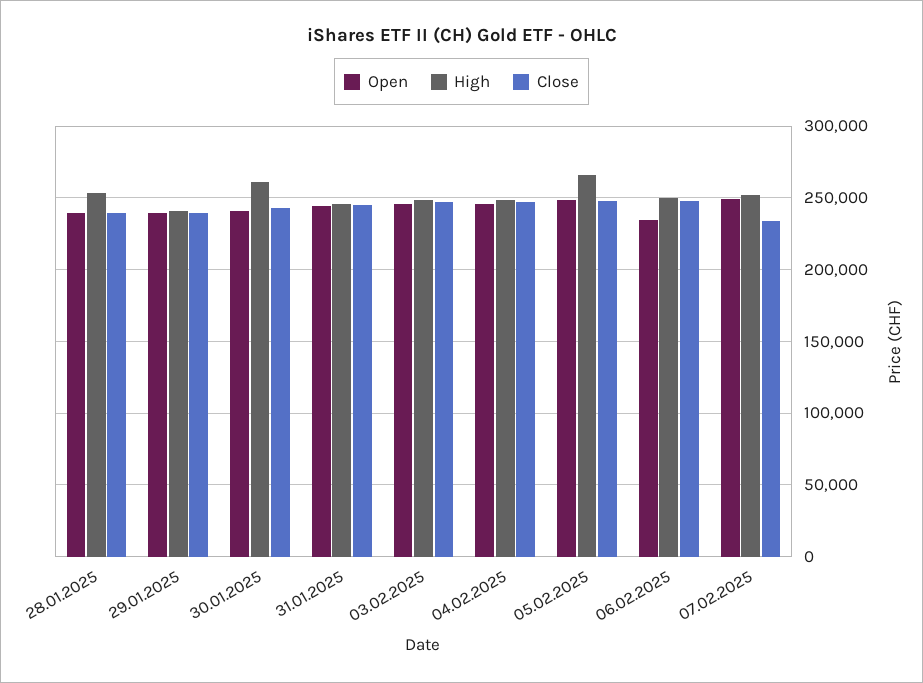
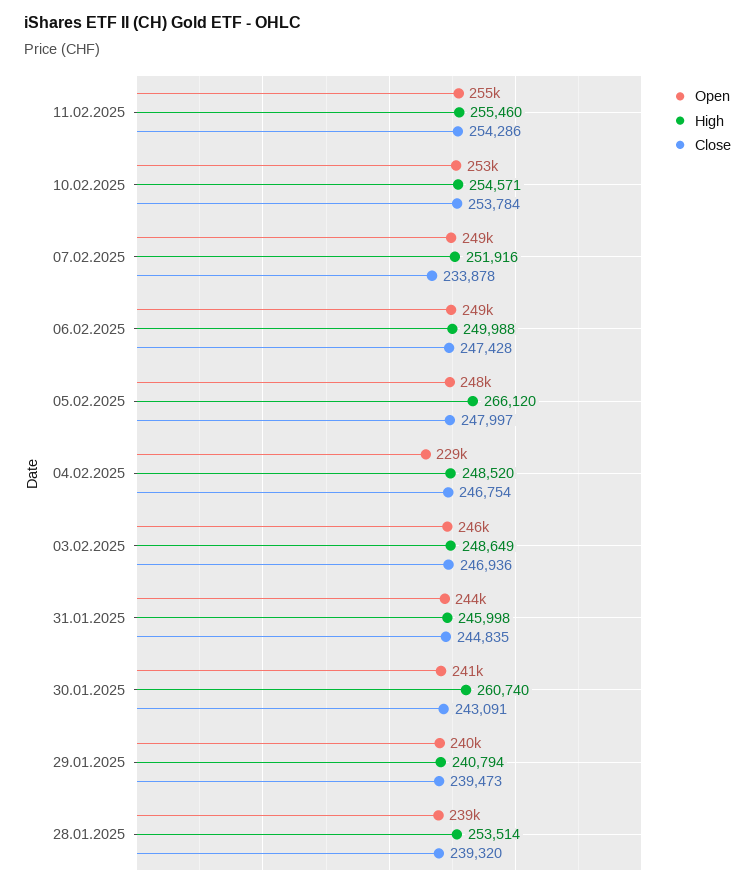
Open, 04.02.2025: 245000 -> 229000
Open, 06.02.2025: 235000 -> 249000
Open, 11.02.2025: none -> 255000
High, 11.02.2025: none -> 255460
Close, 11.02.2025: none -> 254286
Open, 10.02.2025: none -> 253000
High, 10.02.2025: none -> 254571
Close, 10.02.2025: none -> 253784

